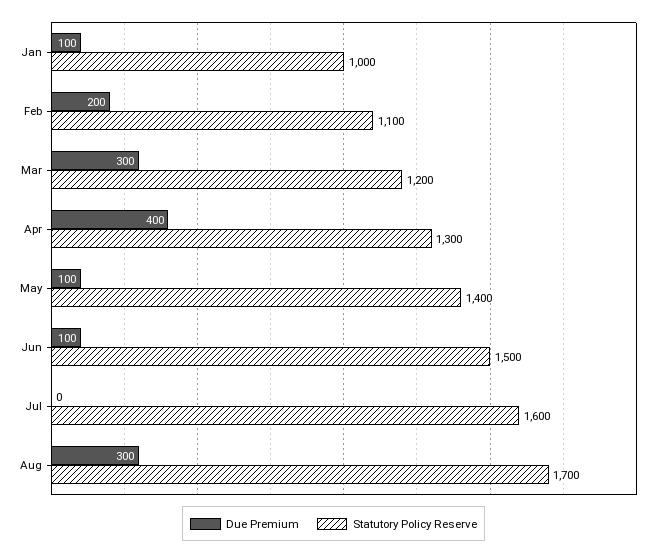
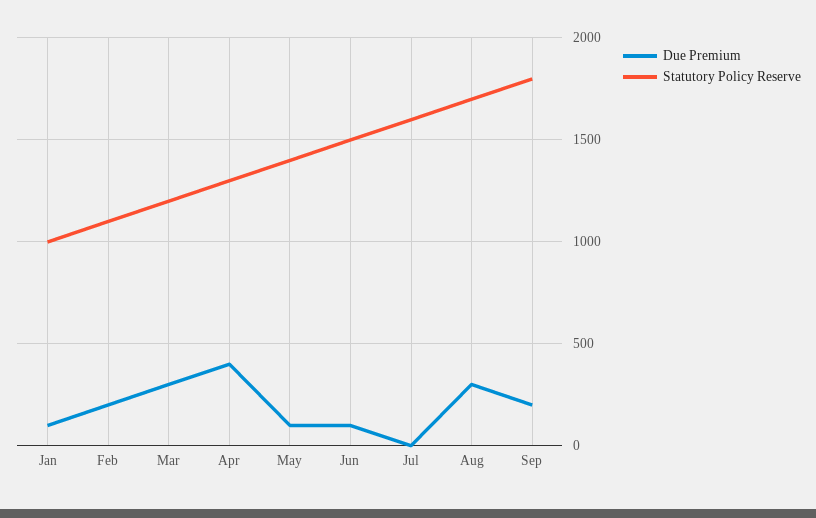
Due Premium, Sep: none -> 200
Statutory Policy Reserve, Sep: none -> 1800

